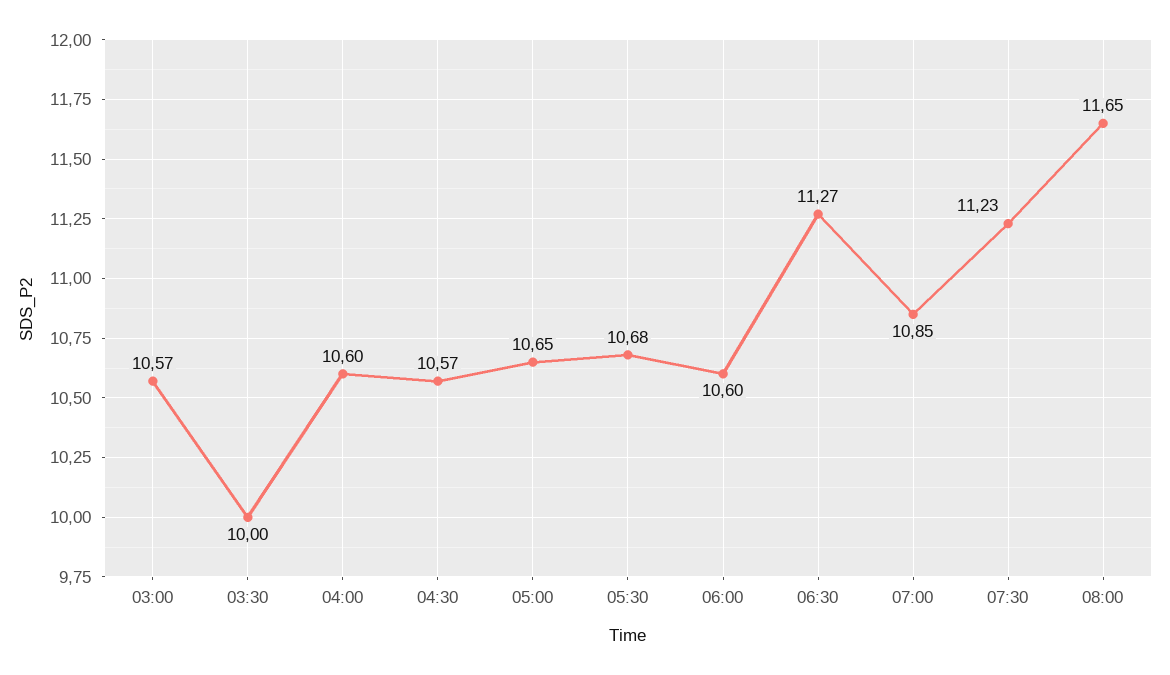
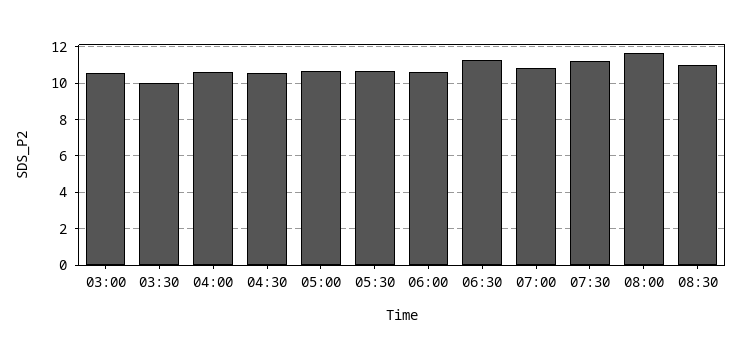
08:30: none -> 11

